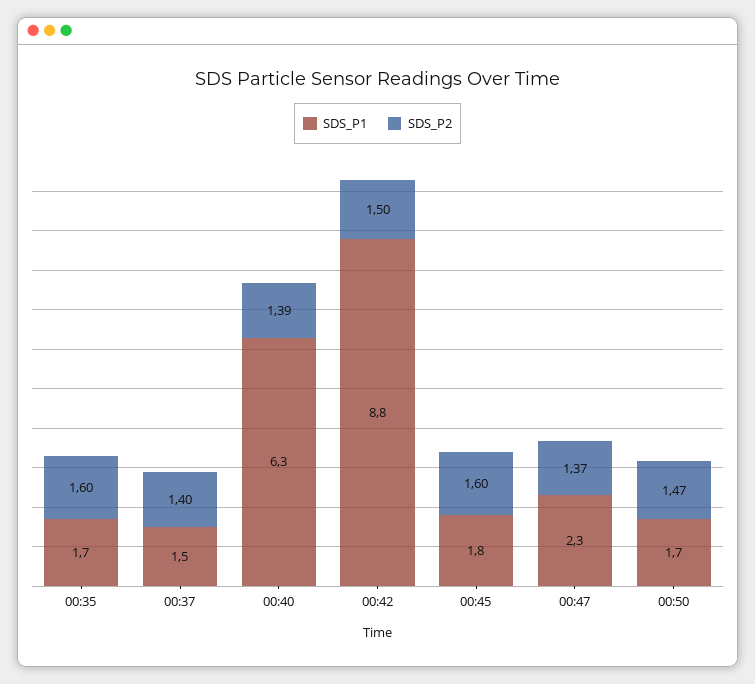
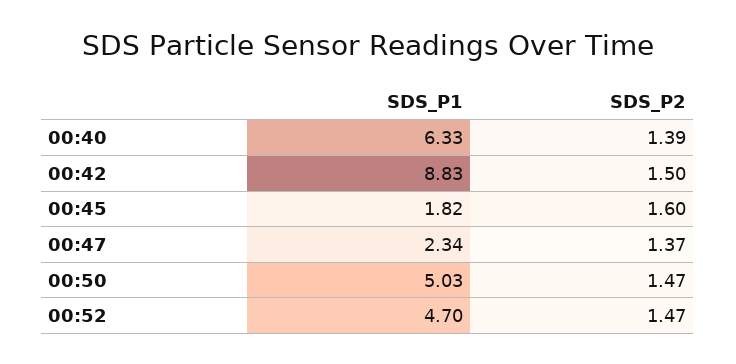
SDS_P1, 00:35: 1.7 -> none
SDS_P2, 00:35: 1.6 -> none
SDS_P1, 00:37: 1.5 -> none
SDS_P2, 00:37: 1.4 -> none
SDS_P1, 00:50: 1.7 -> 5.03
SDS_P1, 00:52: none -> 4.7
SDS_P2, 00:52: none -> 1.47

